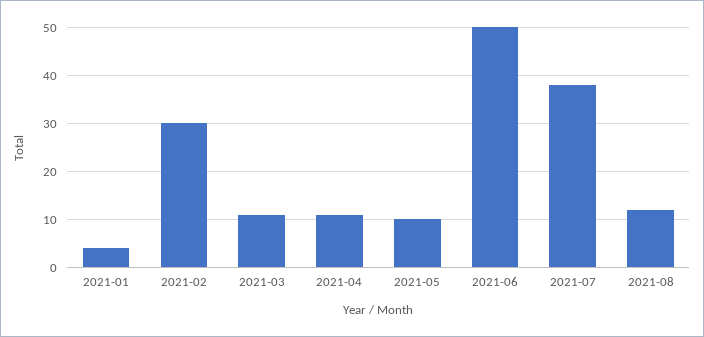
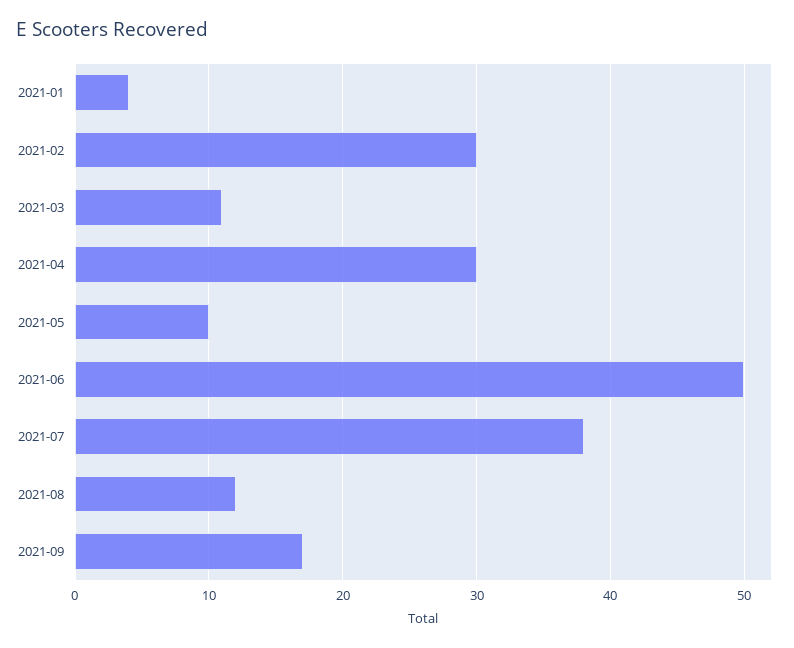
2021-04: 10 -> 30
2021-09: none -> 17

